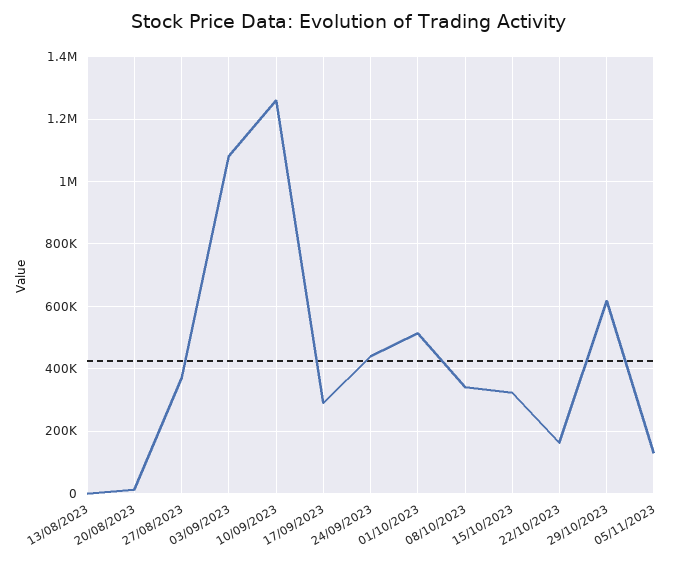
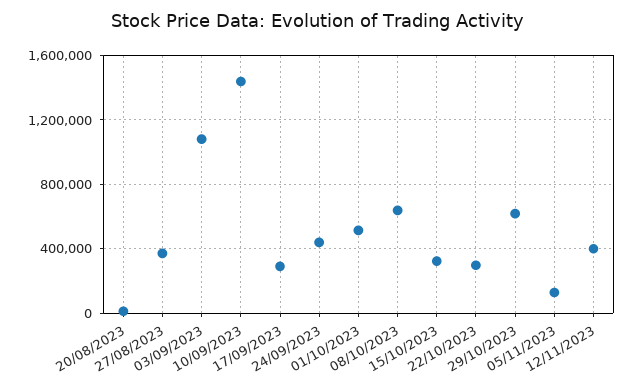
13/08/2023: 0 -> none
10/09/2023: 1260000 -> 1450000
08/10/2023: 340000 -> 650000
22/10/2023: 160000 -> 300000
12/11/2023: none -> 400000

